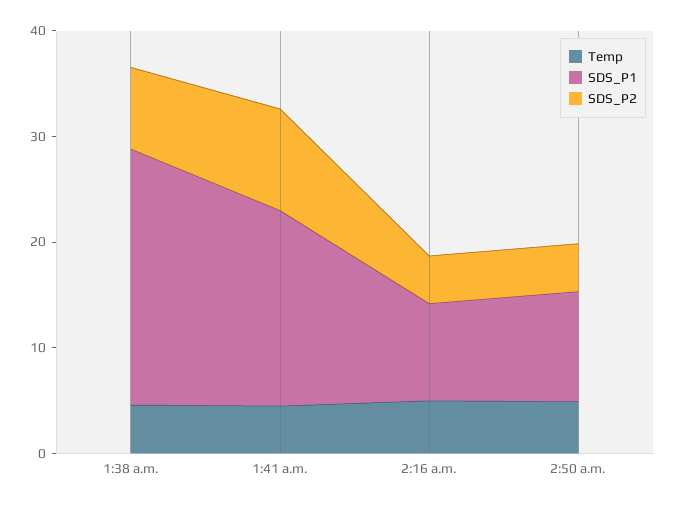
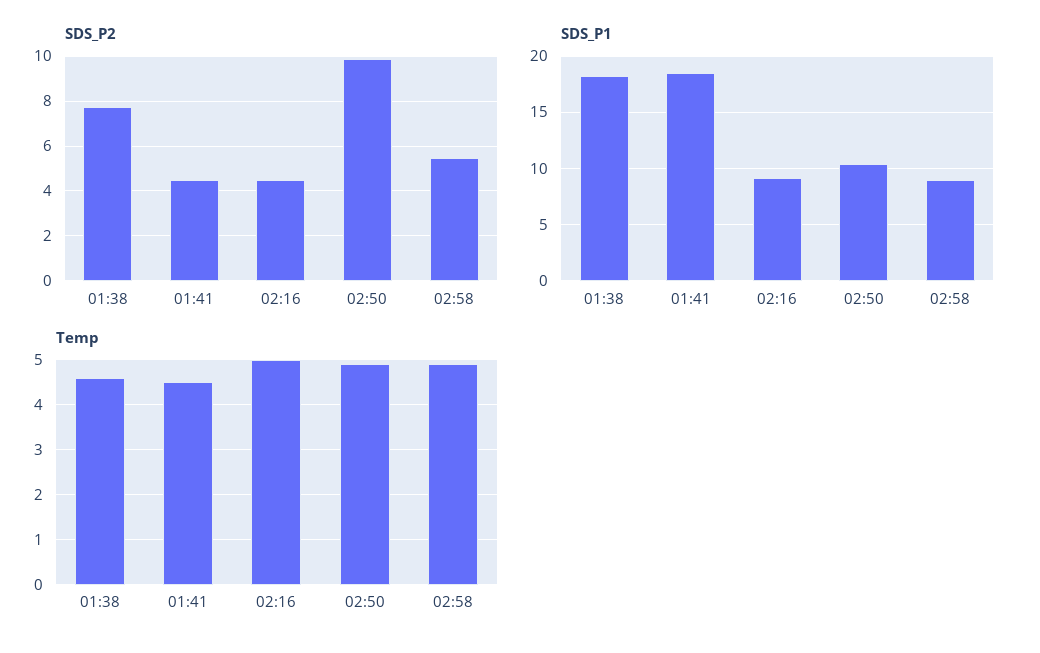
SDS_P1, 1:38 a.m.: 24 -> 18
SDS_P2, 1:41 a.m.: 10 -> 4.5
SDS_P2, 2:50 a.m.: 4 -> 10
SDS_P2, 02:58: none -> 5.5
SDS_P1, 02:58: none -> 9
Temp, 02:58: none -> 5

